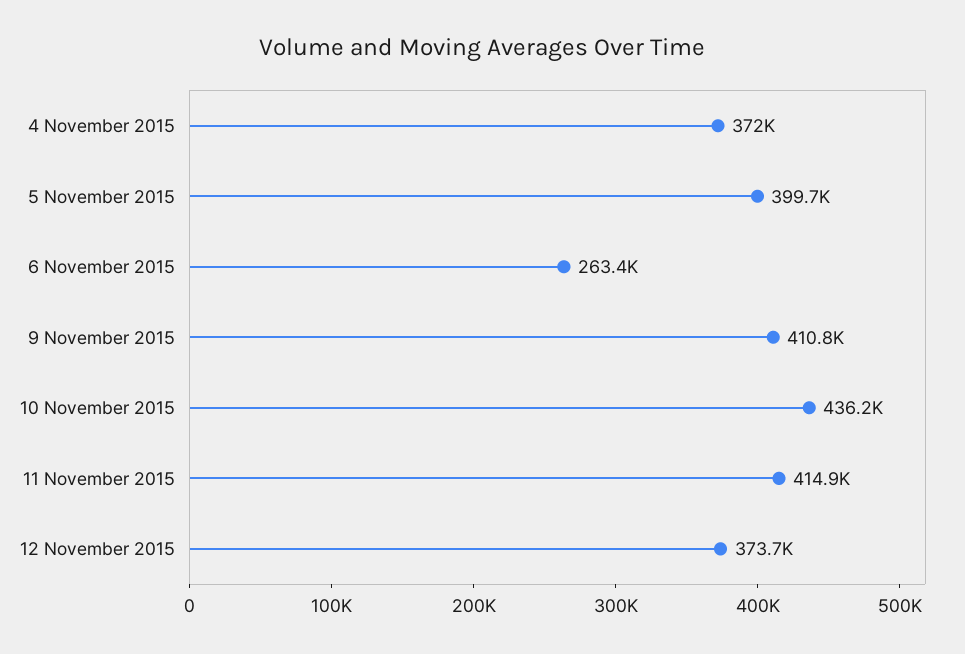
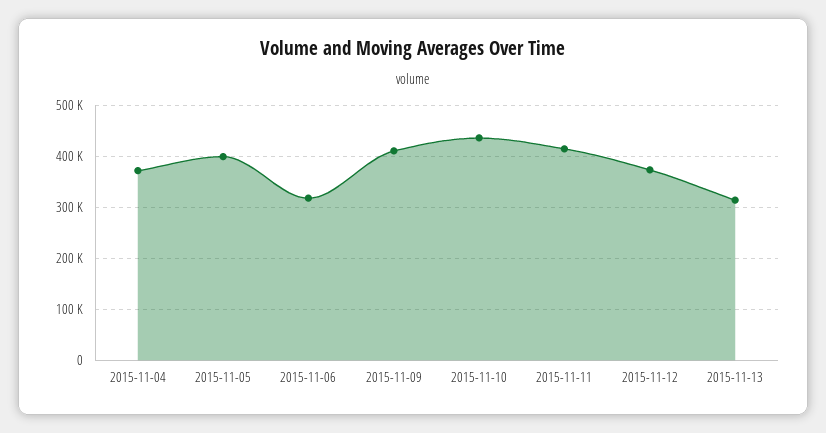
6 November 2015: 263400 -> 320000
2015-11-13: none -> 320000

